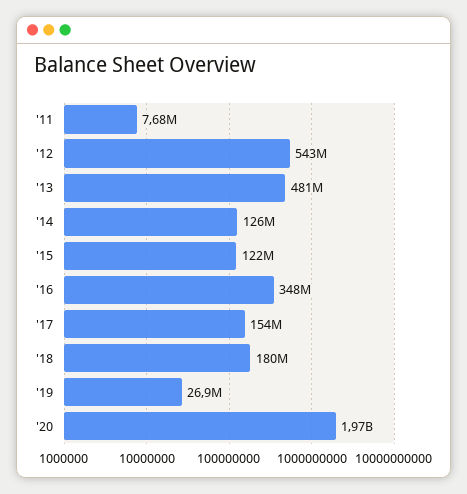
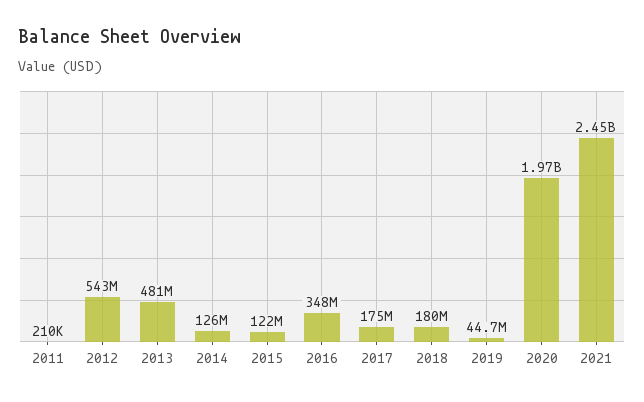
'11: 7680000 -> 210000
'17: 154000000 -> 175000000
'19: 26900000 -> 44700000
2021: none -> 2450000000

